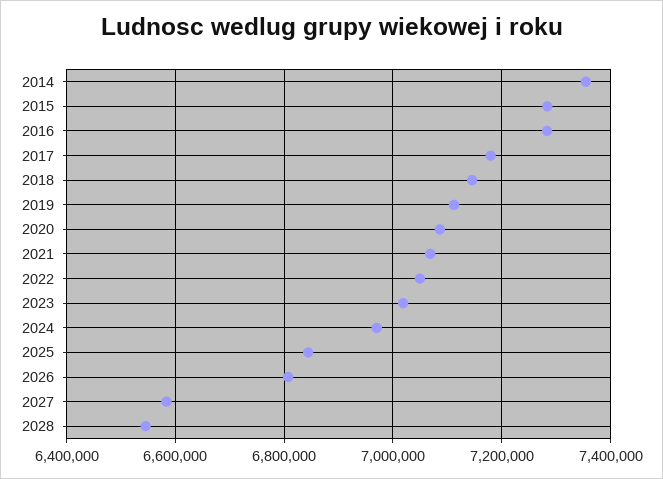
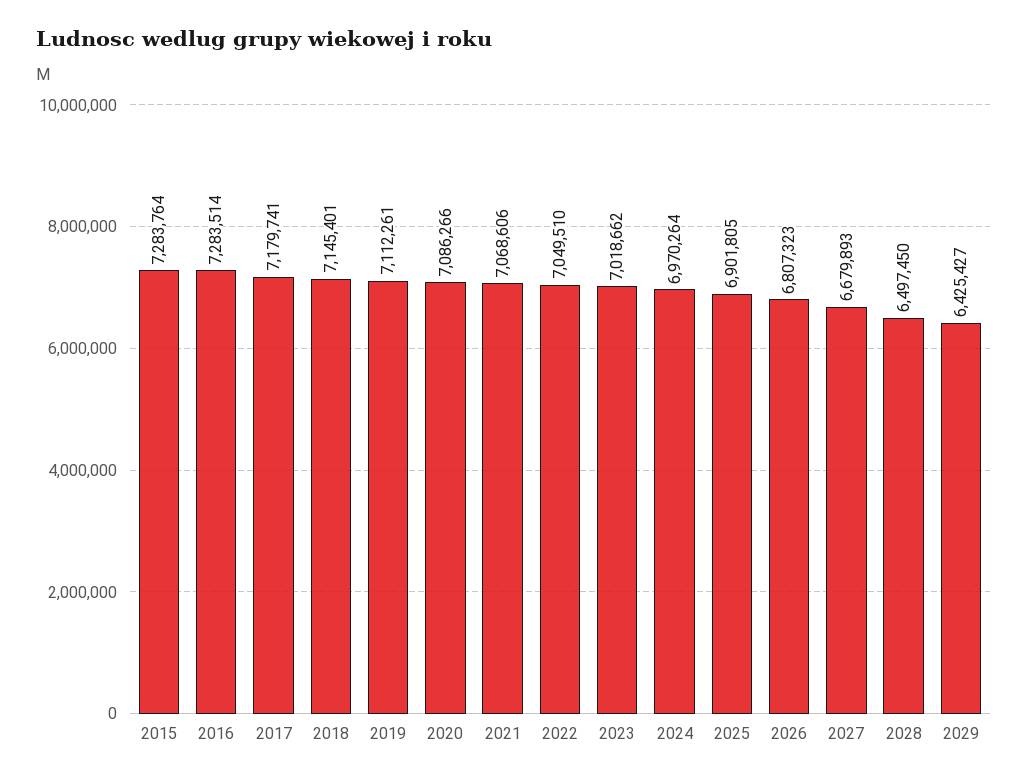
2014: 7360000 -> none
2025: 6840000 -> 6901805
2027: 6580000 -> 6679893
2028: 6540000 -> 6497450
2029: none -> 6425427

